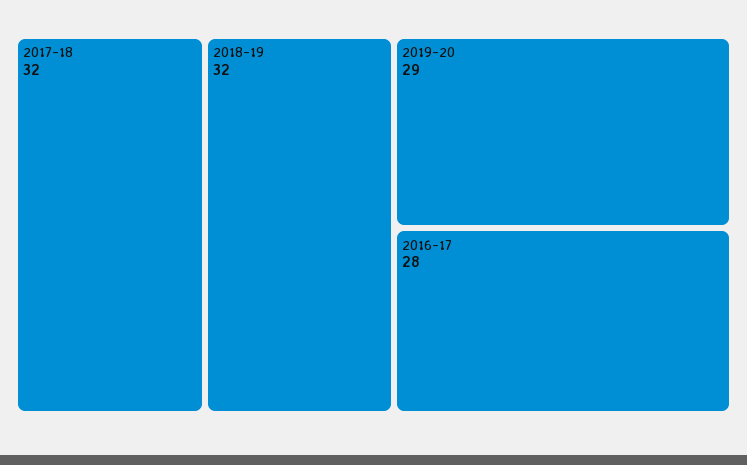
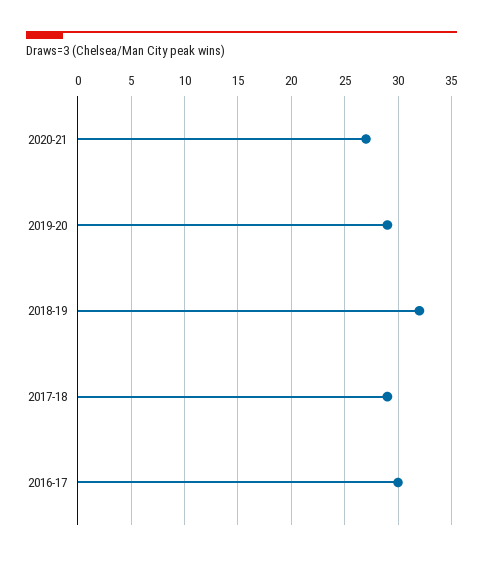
2017-18: 32 -> 29
2016-17: 28 -> 30
2020-21: none -> 27

